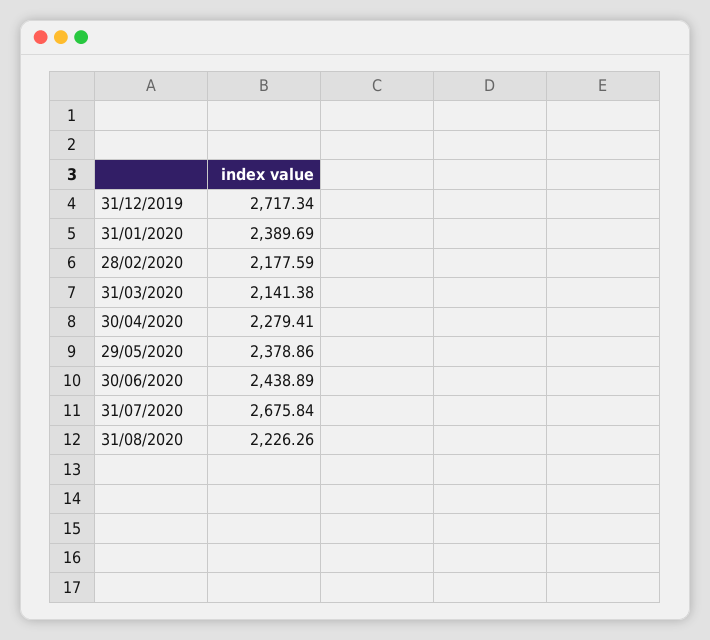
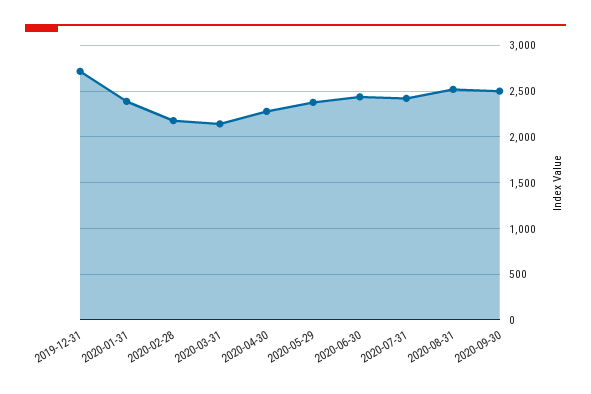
31/07/2020: 2675.84 -> 2400
31/08/2020: 2226.26 -> 2500
2020-09-30: none -> 2500

